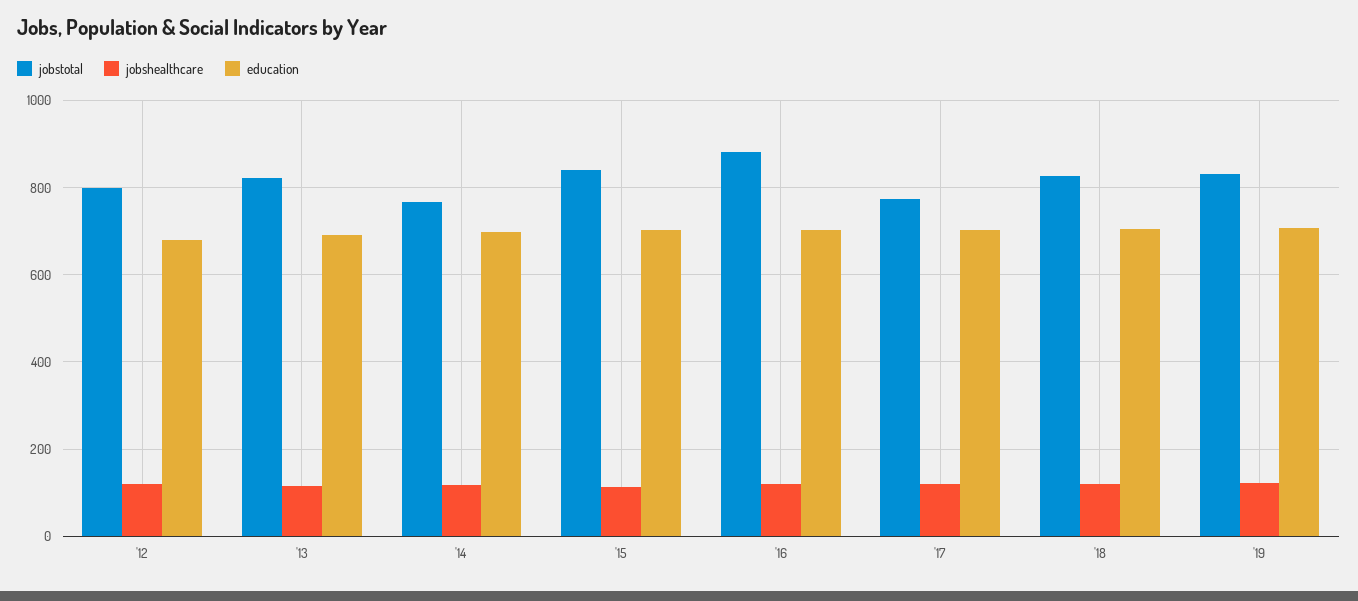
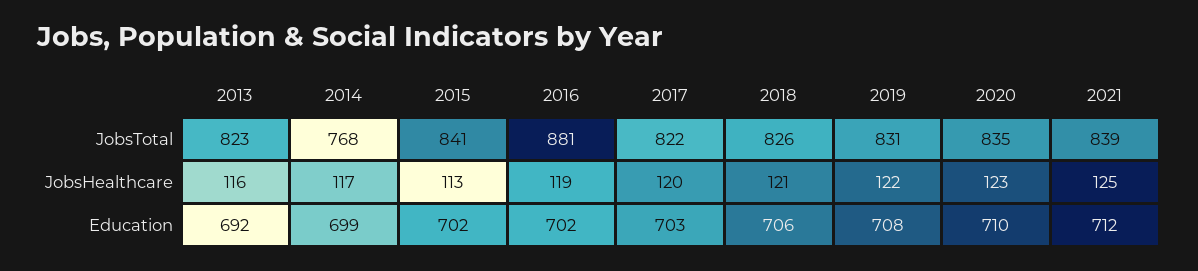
jobstotal, '12: 800 -> none
jobshealthcare, '12: 120 -> none
education, '12: 680 -> none
jobstotal, '17: 780 -> 822
jobstotal, 2020: none -> 835
jobstotal, 2021: none -> 839
jobshealthcare, 2020: none -> 123
jobshealthcare, 2021: none -> 125
education, 2020: none -> 710
education, 2021: none -> 712

